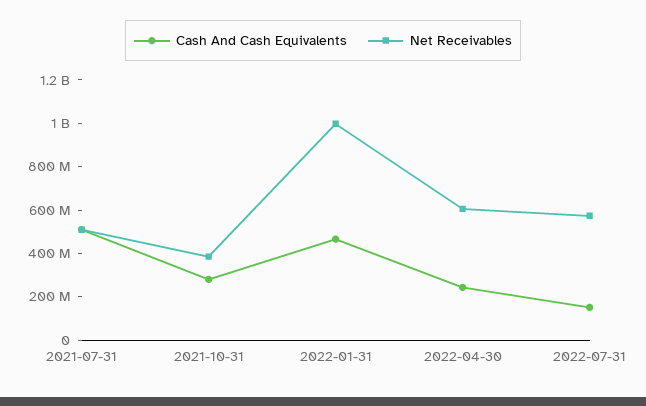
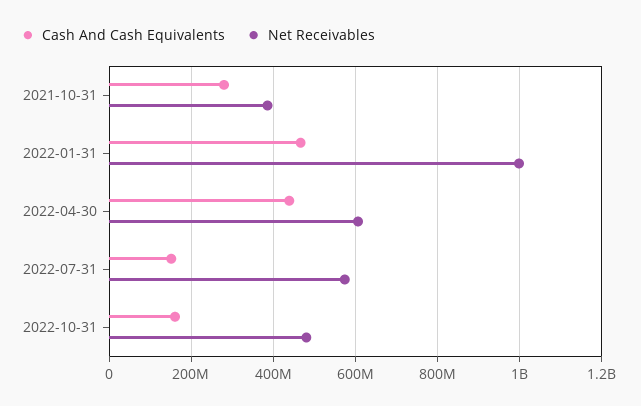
Cash And Cash Equivalents, 2021-07-31: 500000000 -> none
Net Receivables, 2021-07-31: 500000000 -> none
Cash And Cash Equivalents, 2022-04-30: 250000000 -> 440000000
Cash And Cash Equivalents, 2022-10-31: none -> 160000000
Net Receivables, 2022-10-31: none -> 480000000

